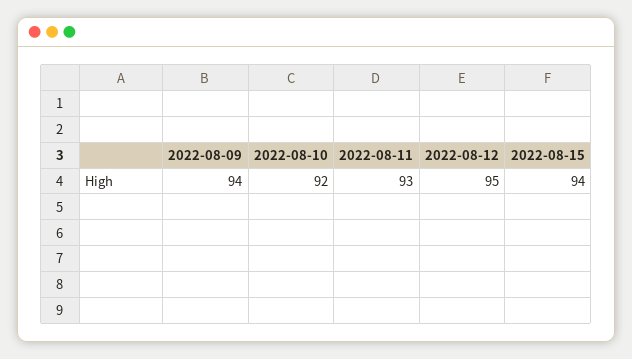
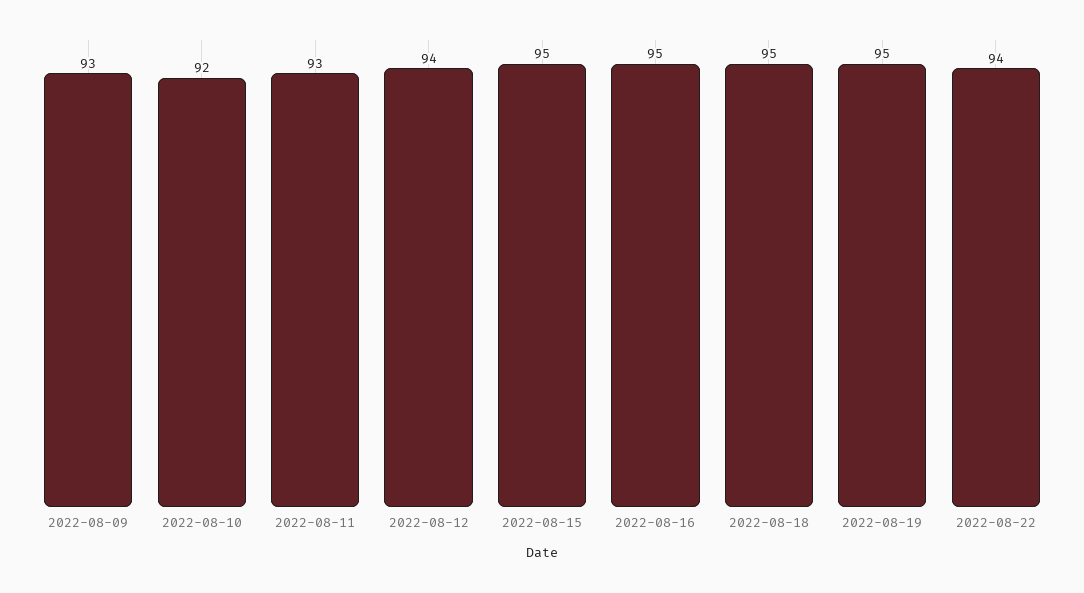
2022-08-09: 94 -> 93
2022-08-12: 95 -> 94
2022-08-15: 94 -> 95
2022-08-16: none -> 95
2022-08-18: none -> 95
2022-08-19: none -> 95
2022-08-22: none -> 94

